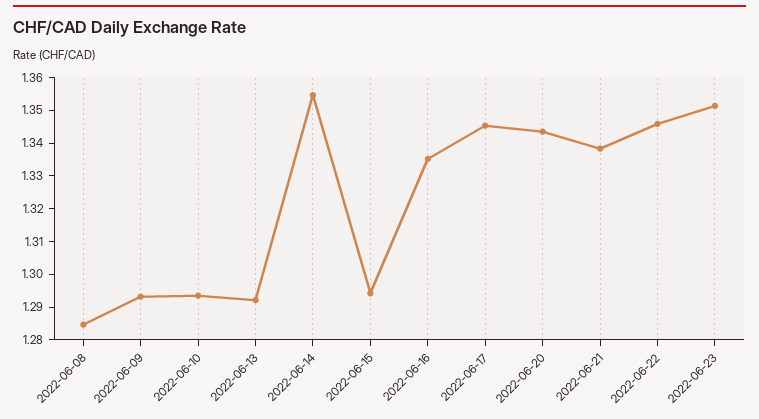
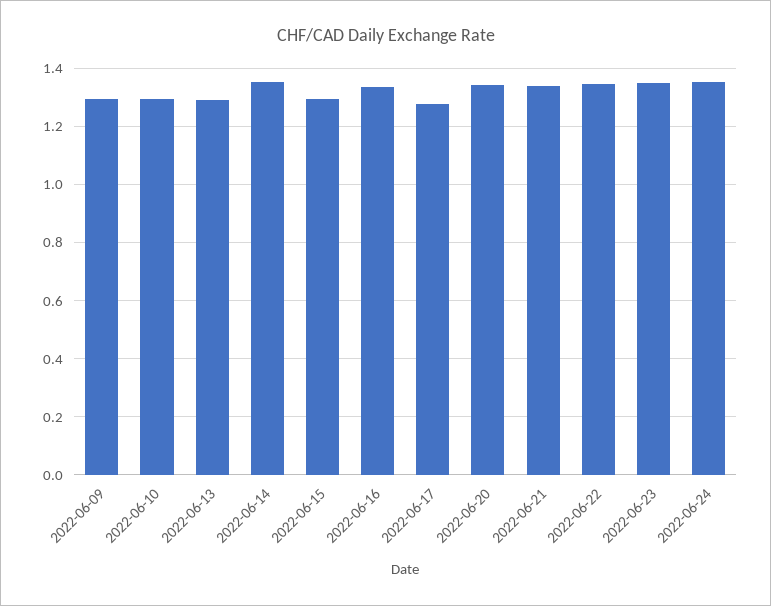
2022-06-08: 1.285 -> none
2022-06-17: 1.345 -> 1.275
2022-06-24: none -> 1.35

